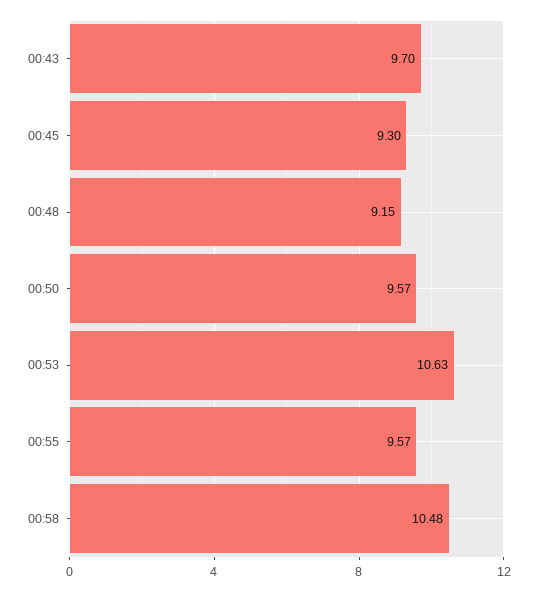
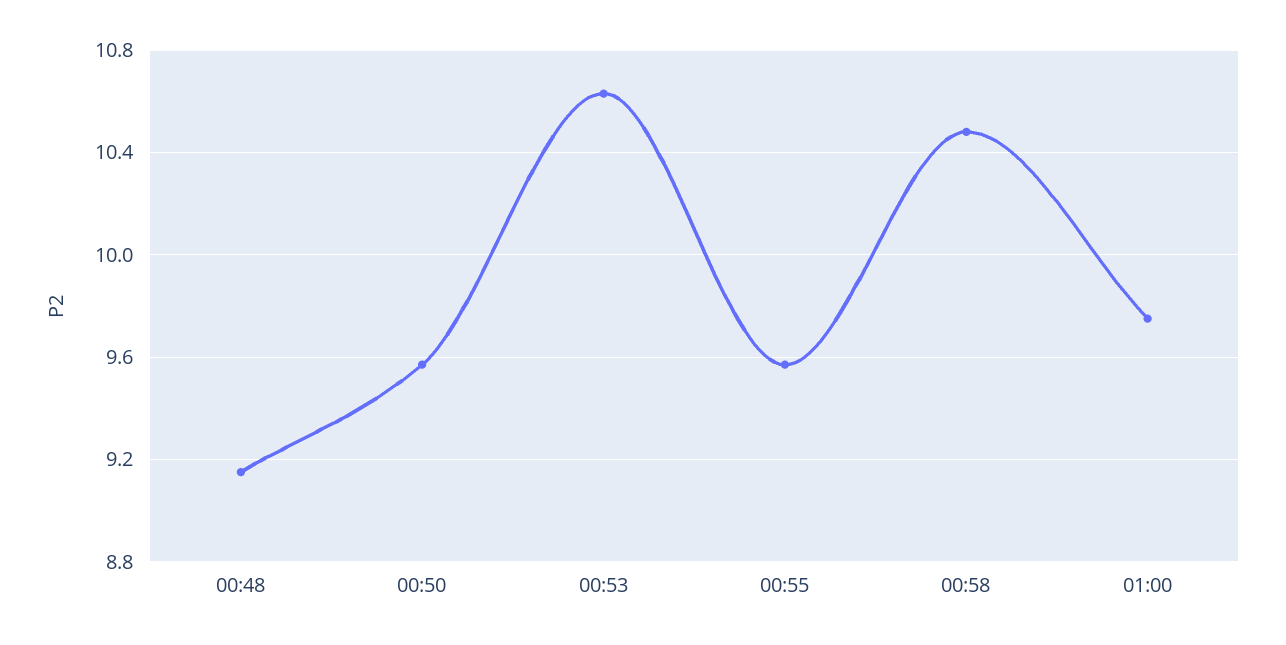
00:43: 9.7 -> none
00:45: 9.3 -> none
01:00: none -> 9.75

